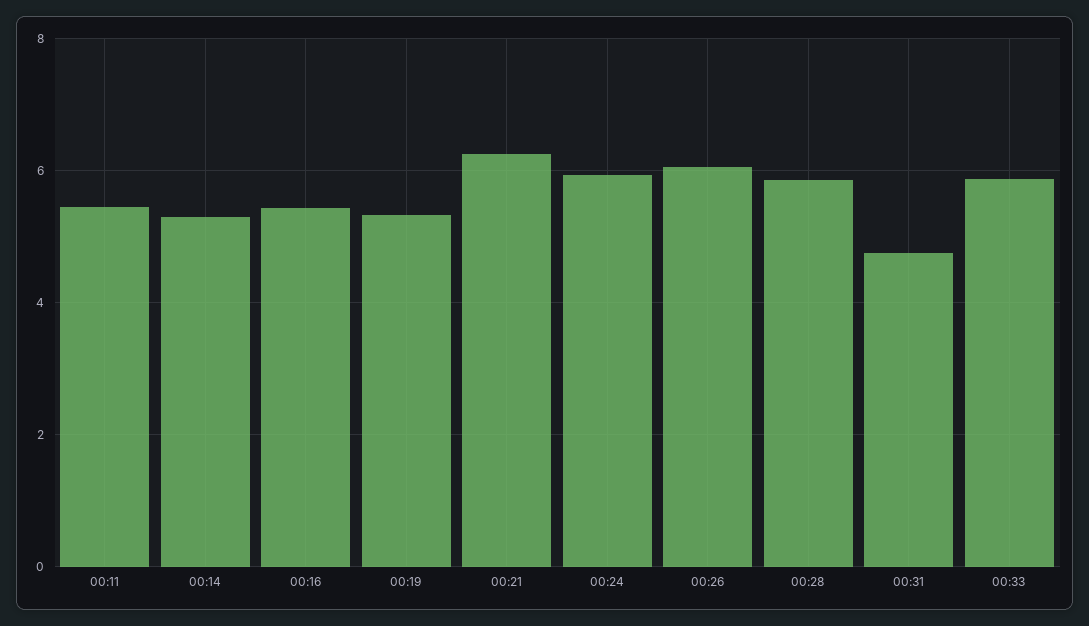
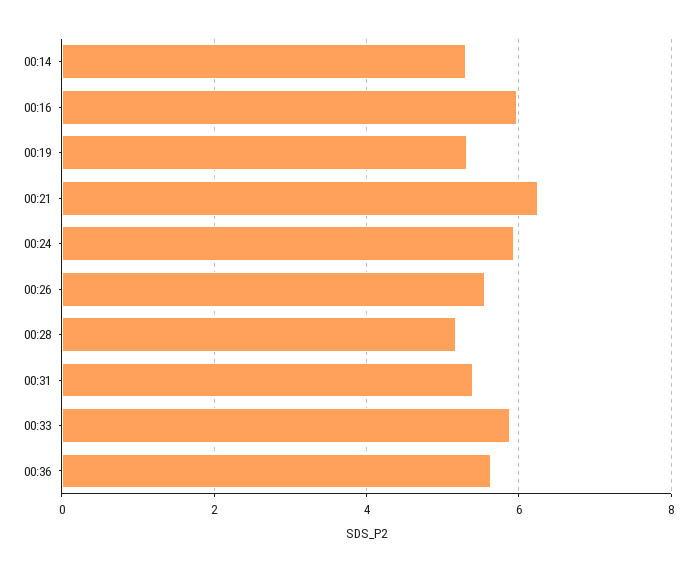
00:11: 5.4 -> none
00:16: 5.4 -> 6
00:26: 6 -> 5.6
00:28: 5.8 -> 5.2
00:31: 4.8 -> 5.4
00:36: none -> 5.6

